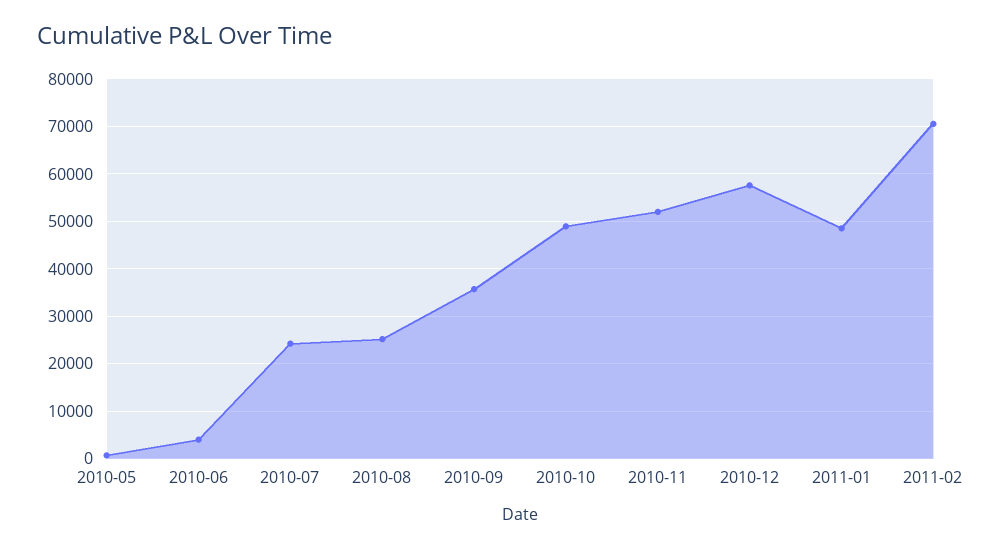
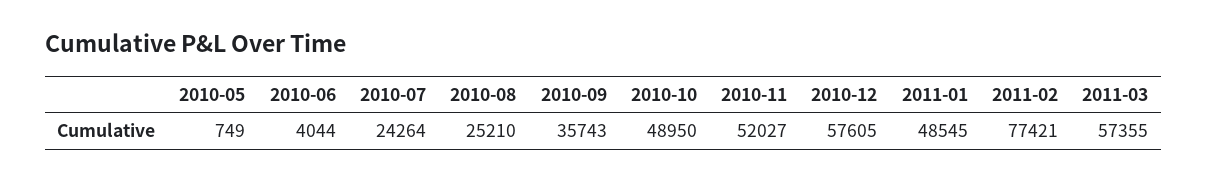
2011-02: 70000 -> 77421
2011-03: none -> 57355

